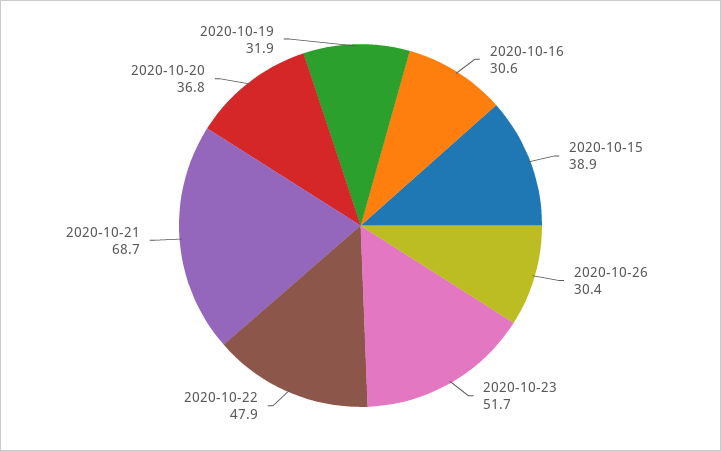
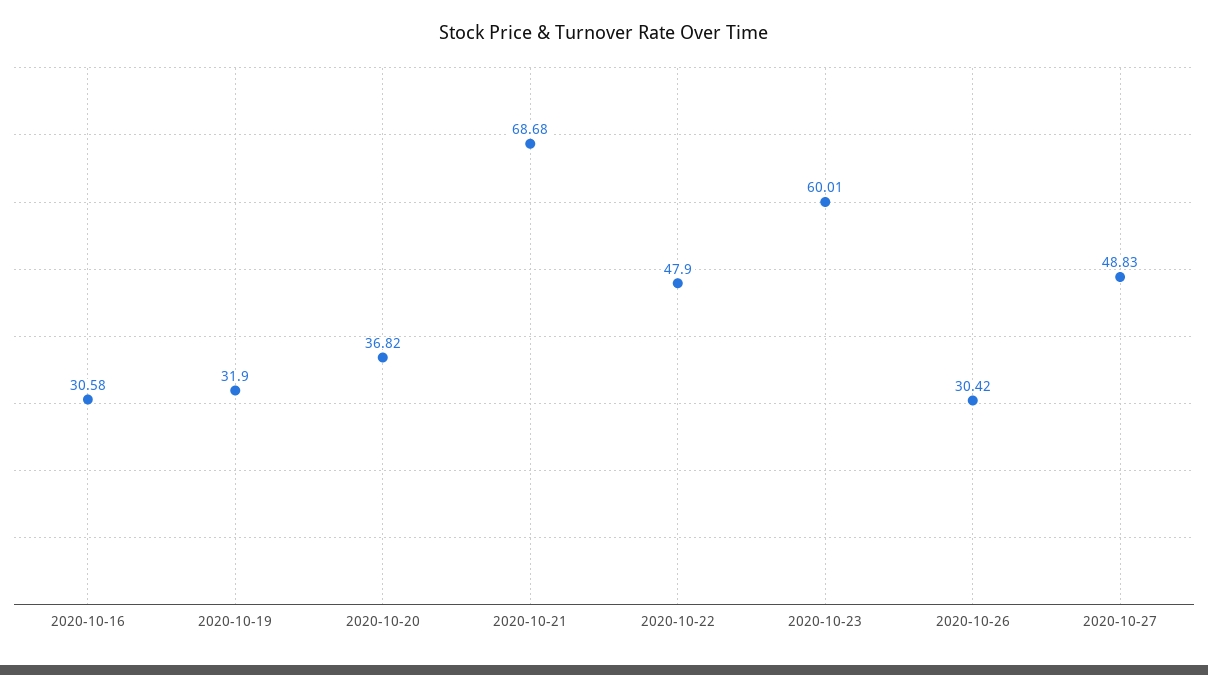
2020-10-15: 38.9 -> none
2020-10-23: 51.7 -> 60.01
2020-10-27: none -> 48.83

